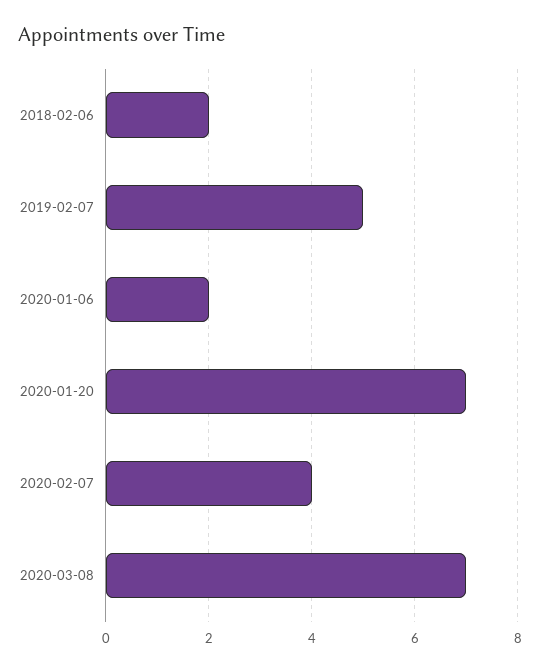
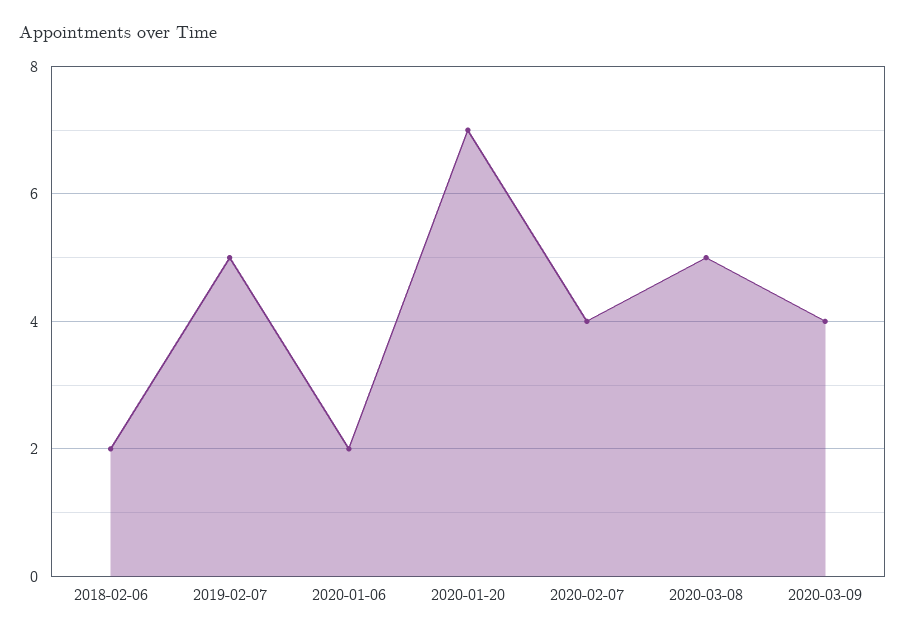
2020-03-08: 7 -> 5
2020-03-09: none -> 4

